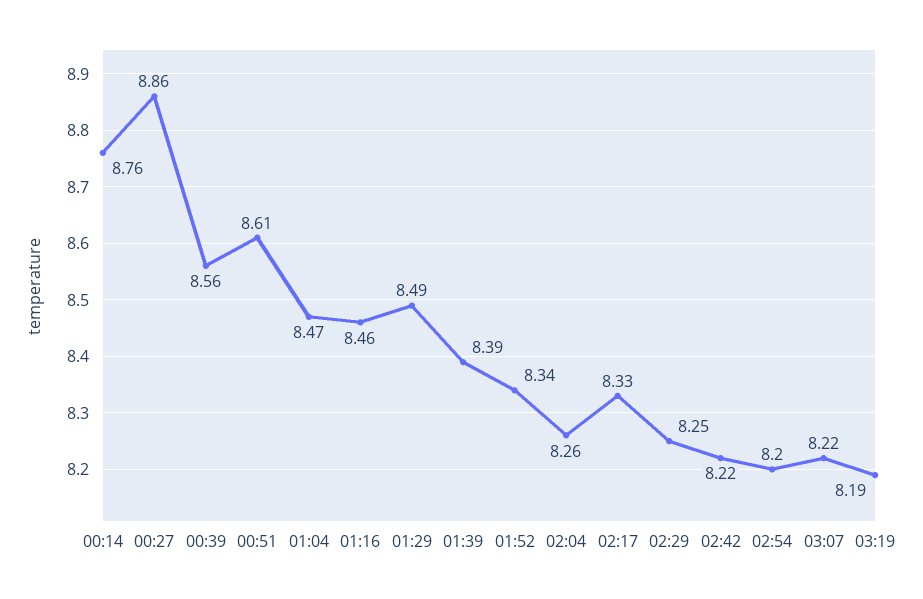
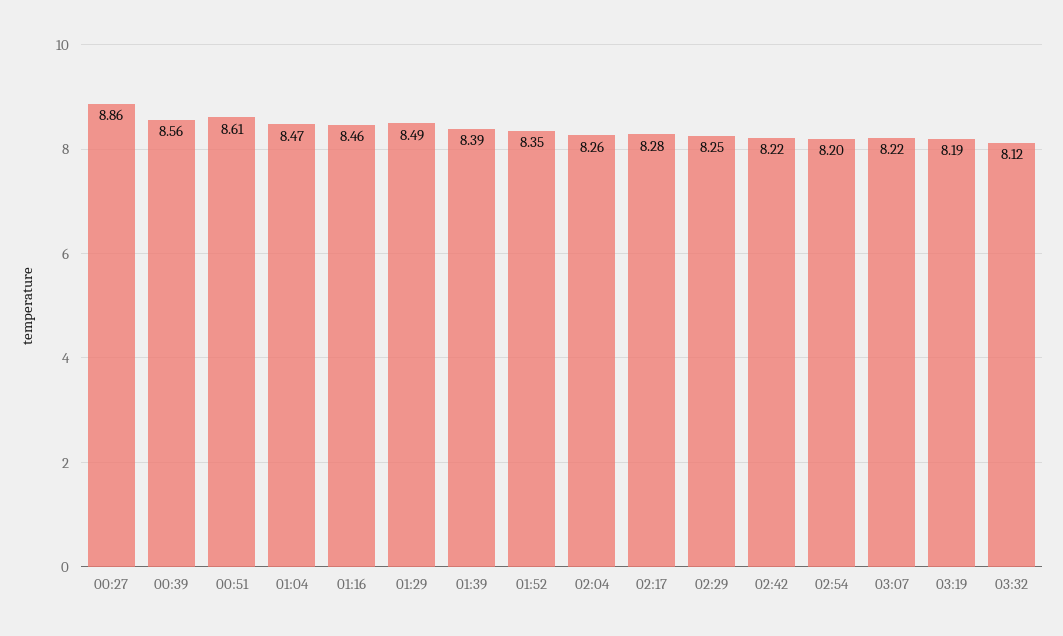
00:14: 8.76 -> none
01:52: 8.34 -> 8.35
02:17: 8.33 -> 8.28
03:32: none -> 8.12

